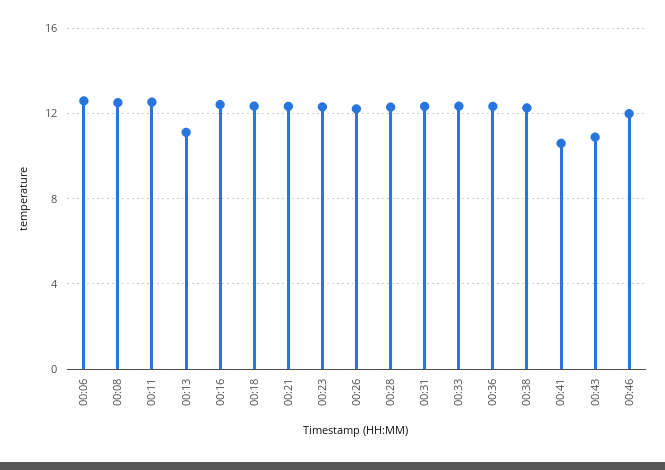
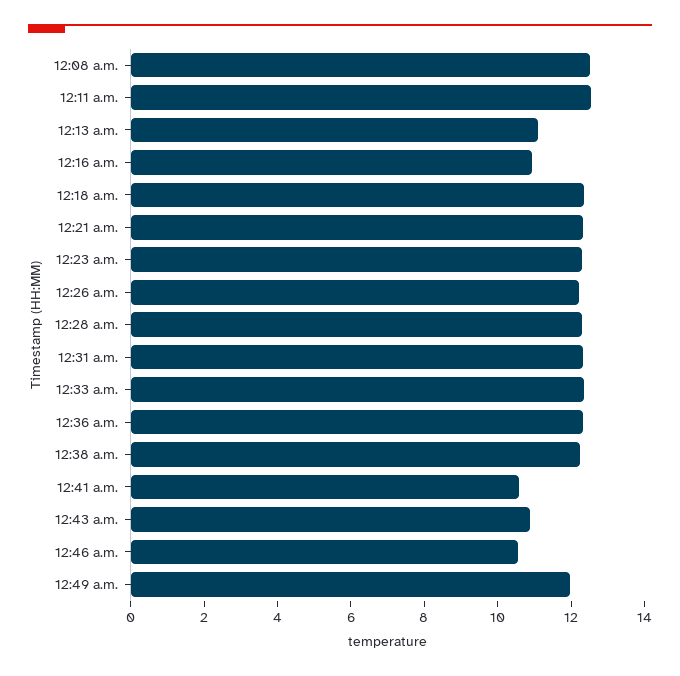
00:06: 12.5 -> none
00:16: 12.5 -> 11
00:46: 12 -> 10.5
12:49 a.m.: none -> 12

